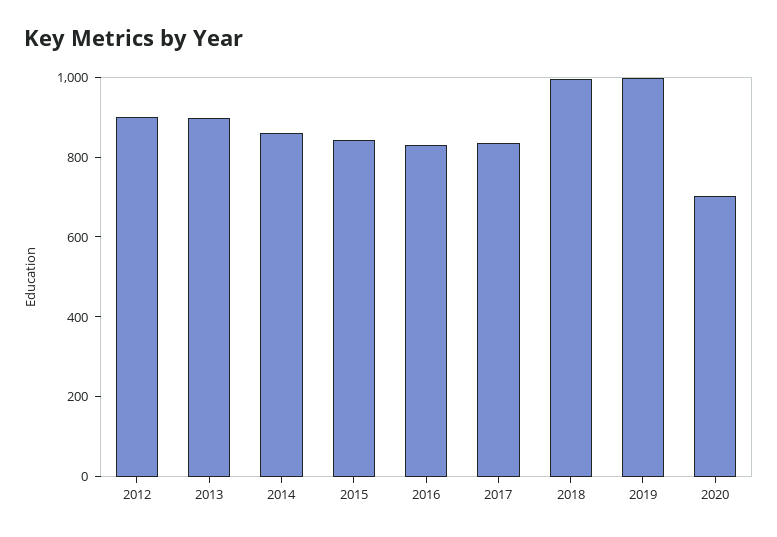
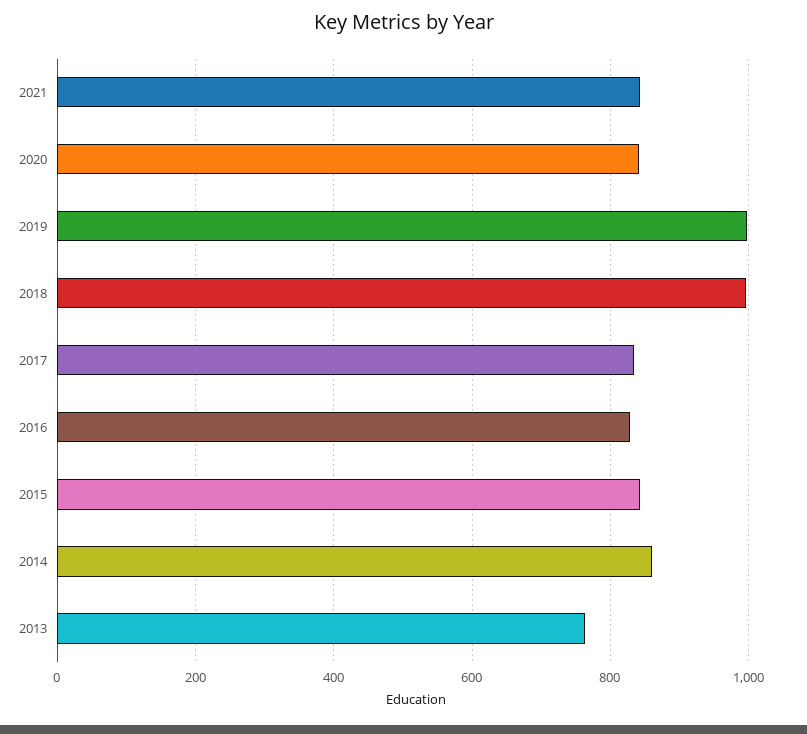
2012: 900 -> none
2013: 900 -> 760
2020: 700 -> 840
2021: none -> 840

